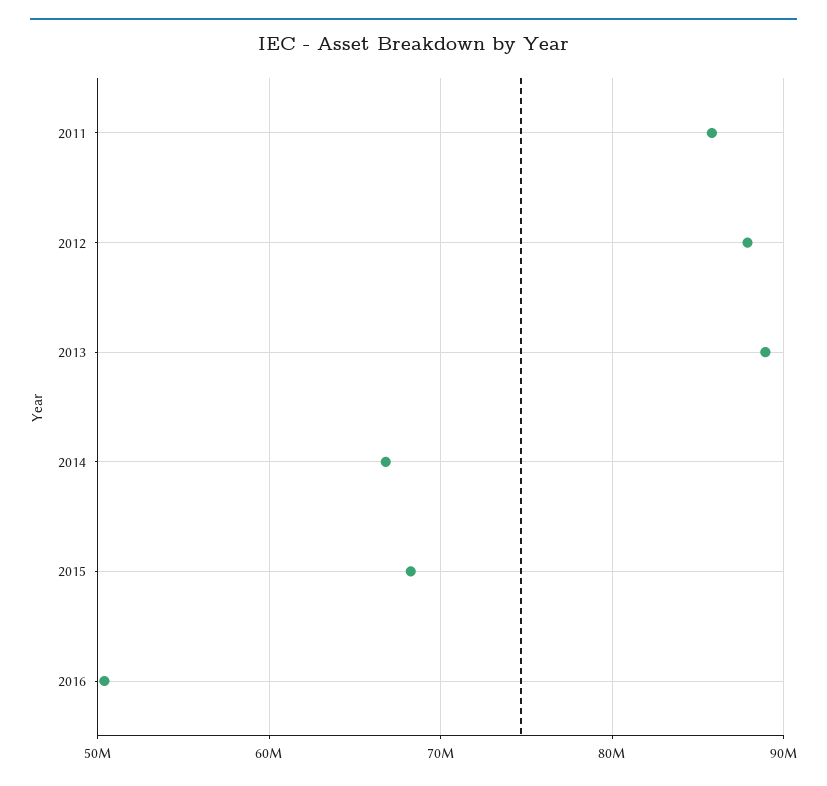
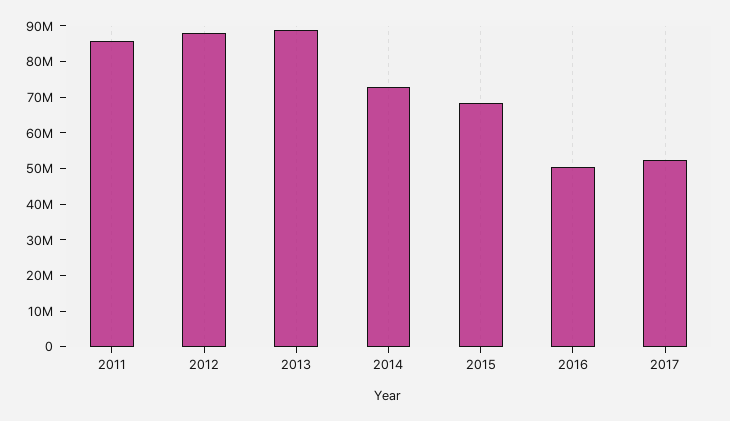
2014: 67000000 -> 72500000
2017: none -> 52500000

